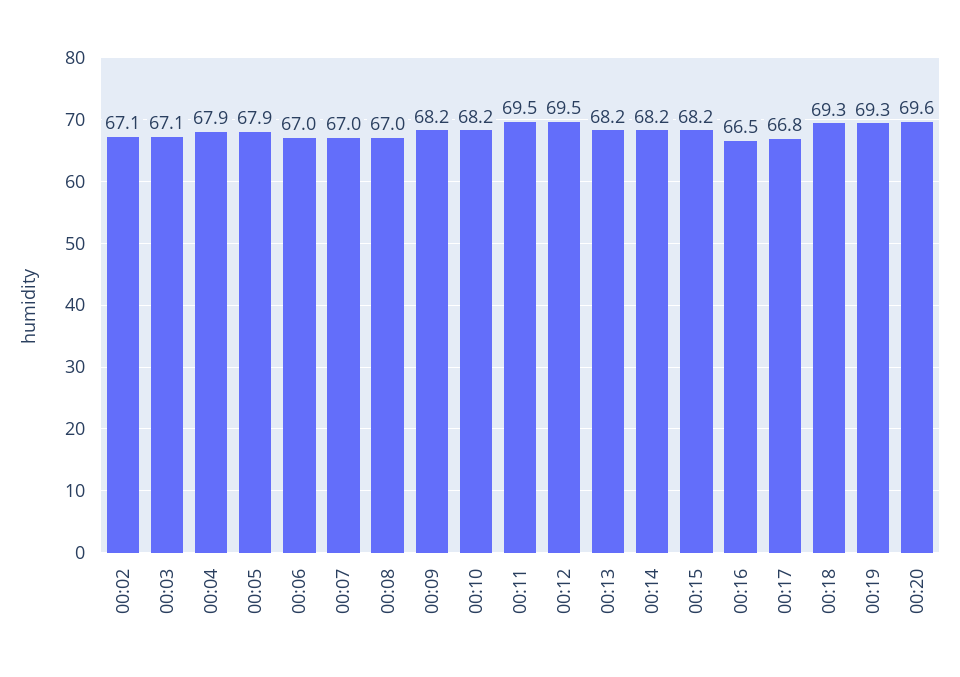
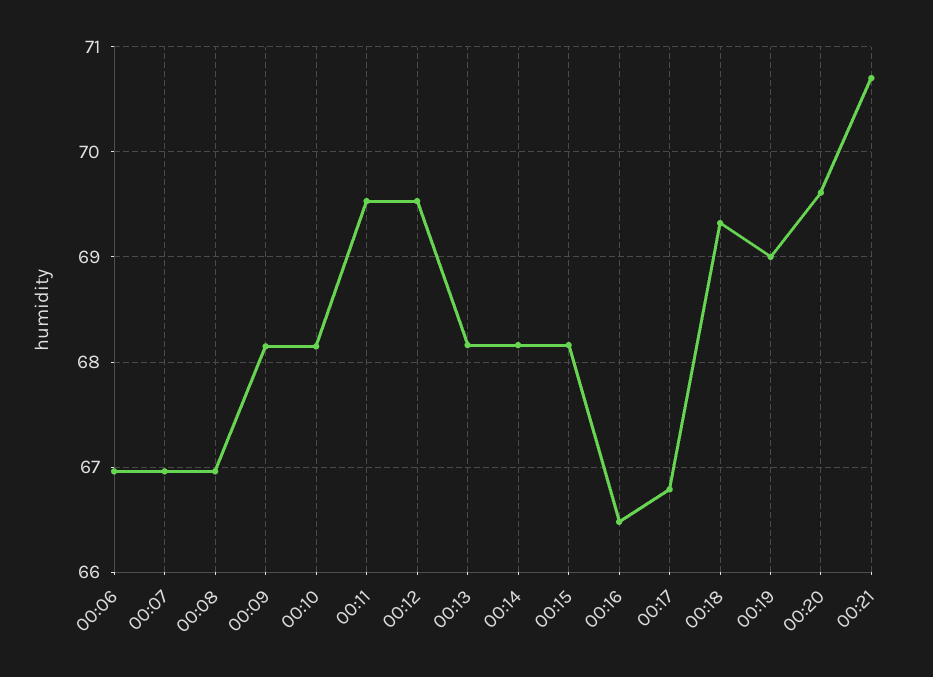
00:02: 67.1 -> none
00:03: 67.1 -> none
00:04: 67.9 -> none
00:05: 67.9 -> none
00:19: 69.3 -> 69
00:21: none -> 70.7

